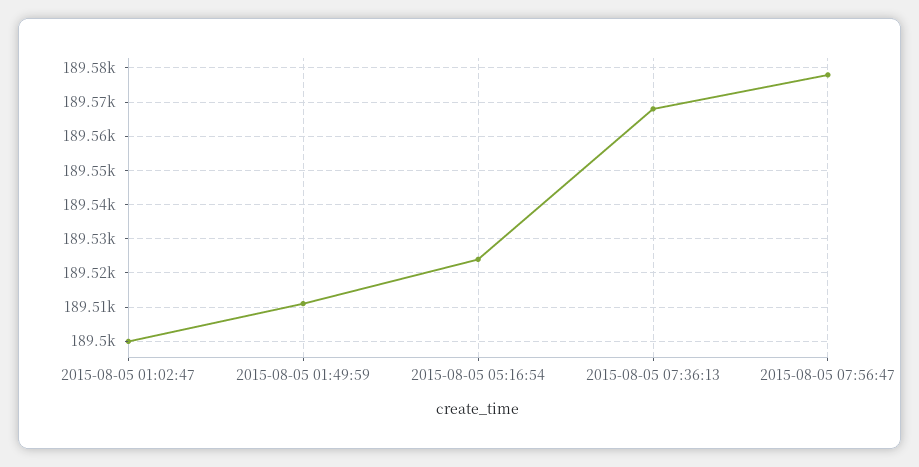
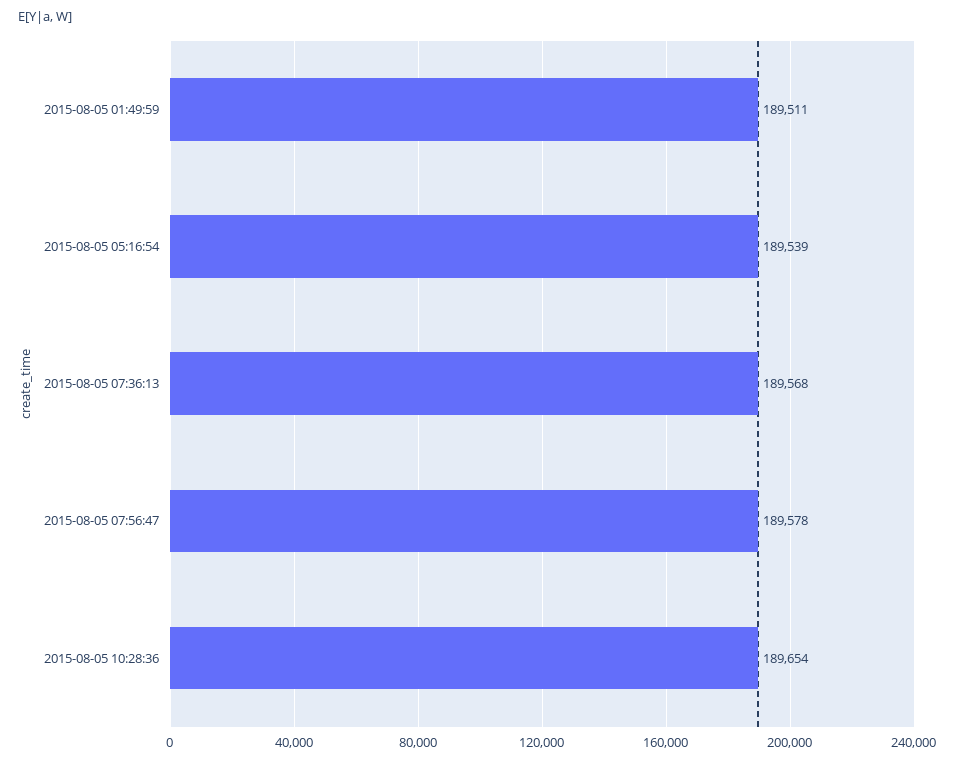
2015-08-05 01:02:47: 189500 -> none
2015-08-05 05:16:54: 189525 -> 189539
2015-08-05 10:28:36: none -> 189654

